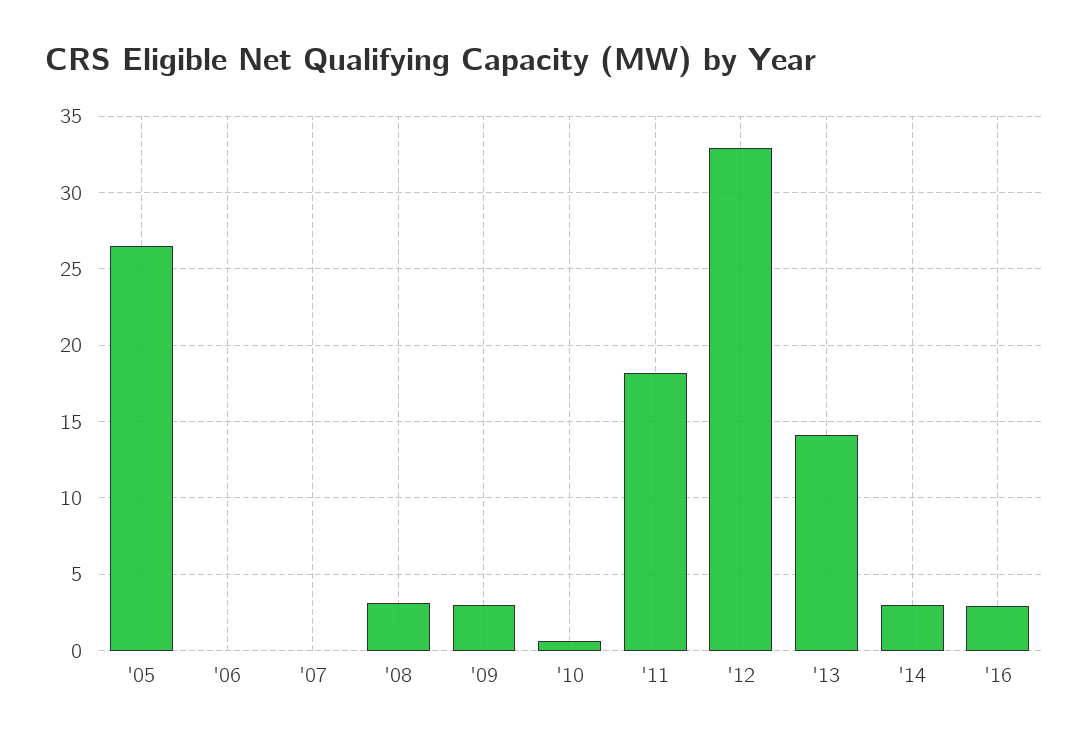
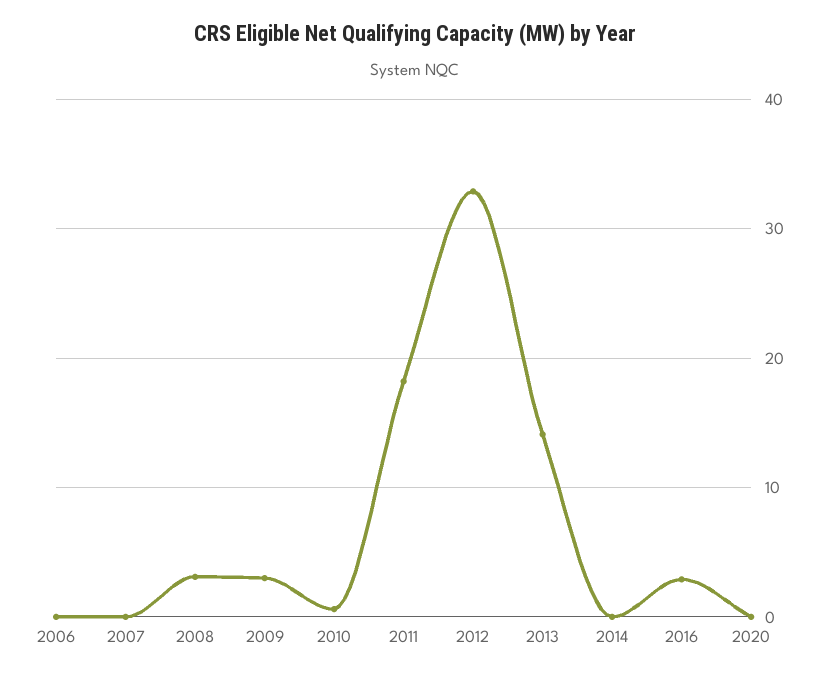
'05: 26.5 -> none
'14: 3 -> 0
2020: none -> 0

